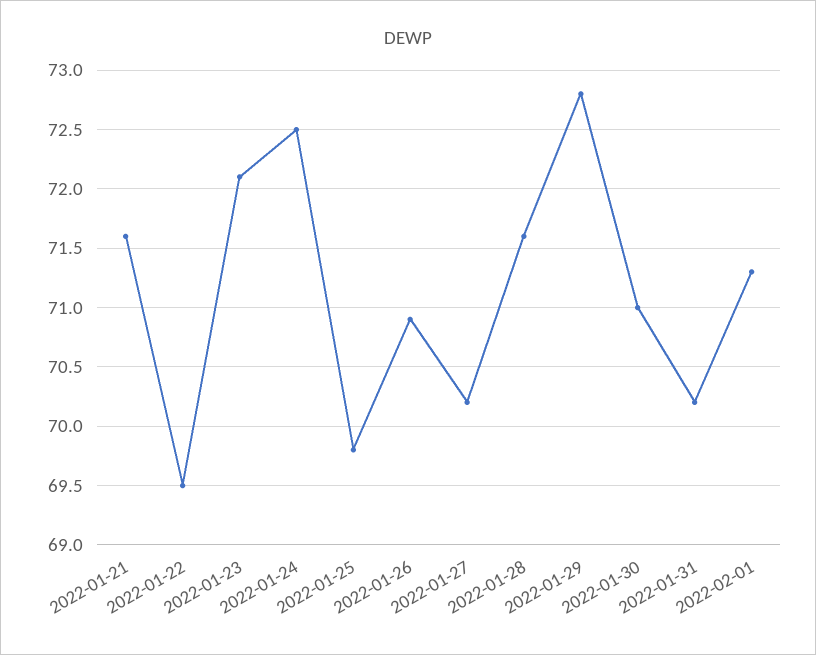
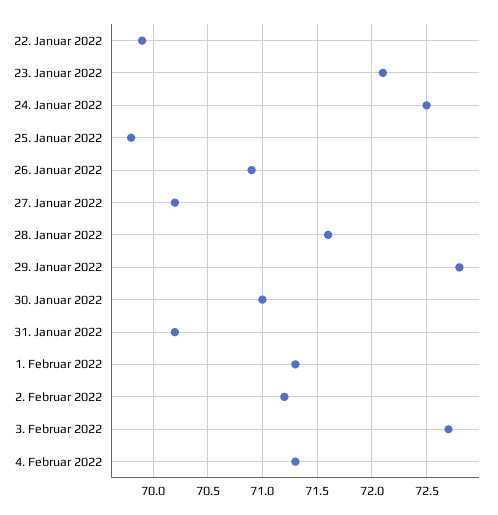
2022-01-21: 71.6 -> none
2022-01-22: 69.5 -> 69.9
2. Februar 2022: none -> 71.2
3. Februar 2022: none -> 72.7
4. Februar 2022: none -> 71.3

